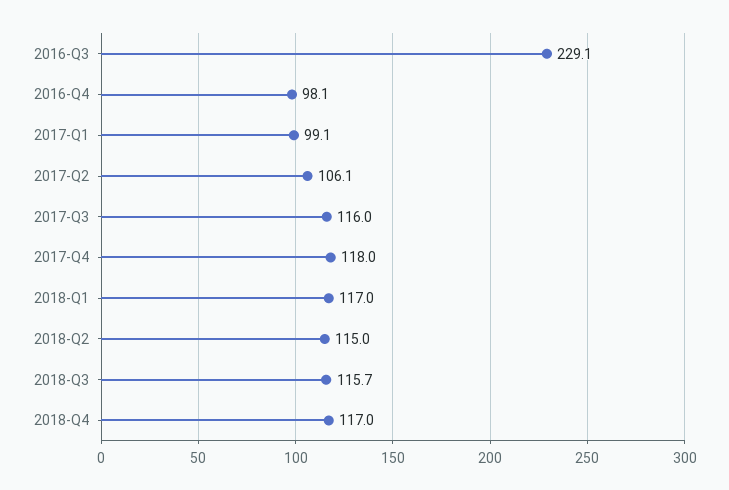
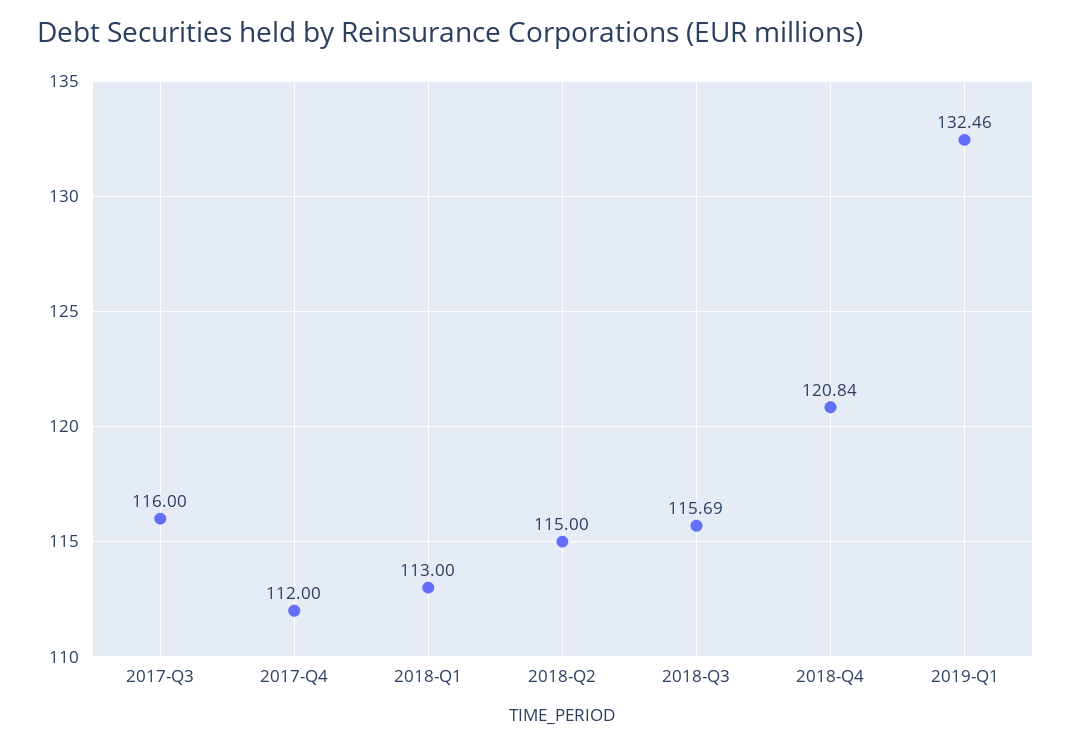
2016-Q3: 229.1 -> none
2016-Q4: 98.1 -> none
2017-Q1: 99.1 -> none
2017-Q2: 106.1 -> none
2017-Q4: 118 -> 112
2018-Q1: 117 -> 113
2018-Q4: 117 -> 120.84
2019-Q1: none -> 132.46

